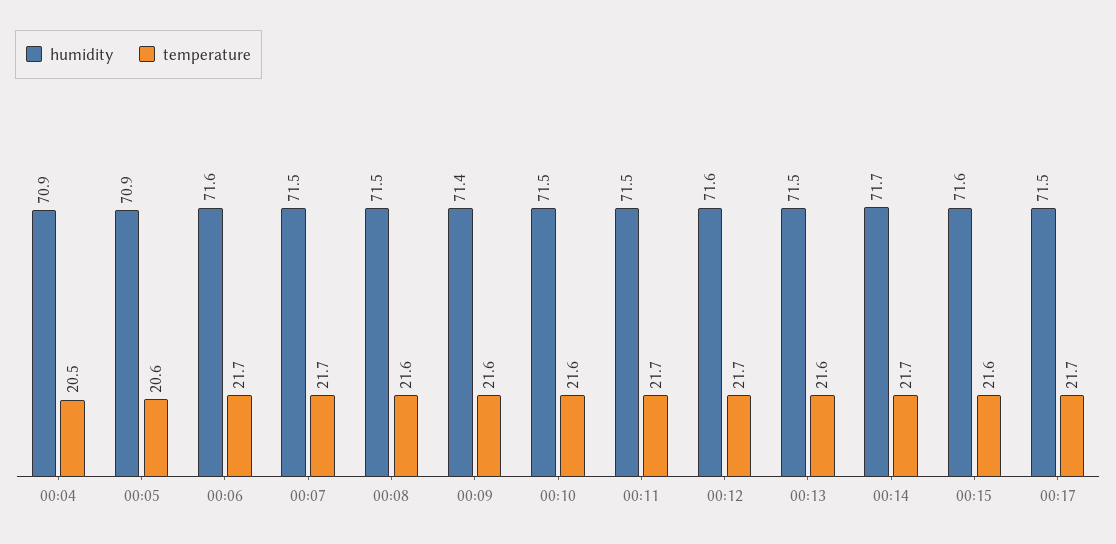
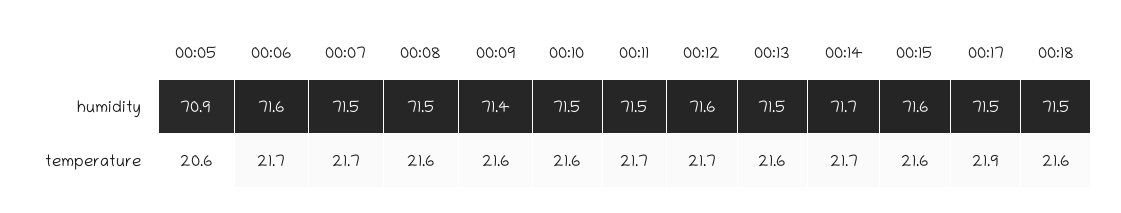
humidity, 00:04: 70.9 -> none
temperature, 00:04: 20.5 -> none
temperature, 00:17: 21.7 -> 21.9
humidity, 00:18: none -> 71.5
temperature, 00:18: none -> 21.6

